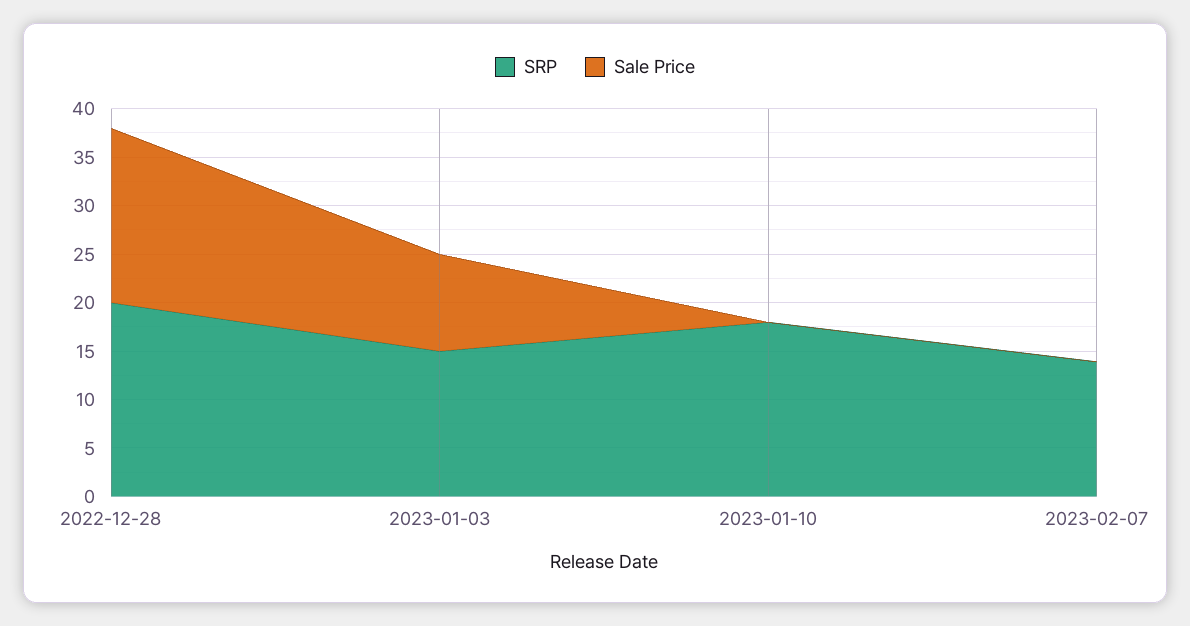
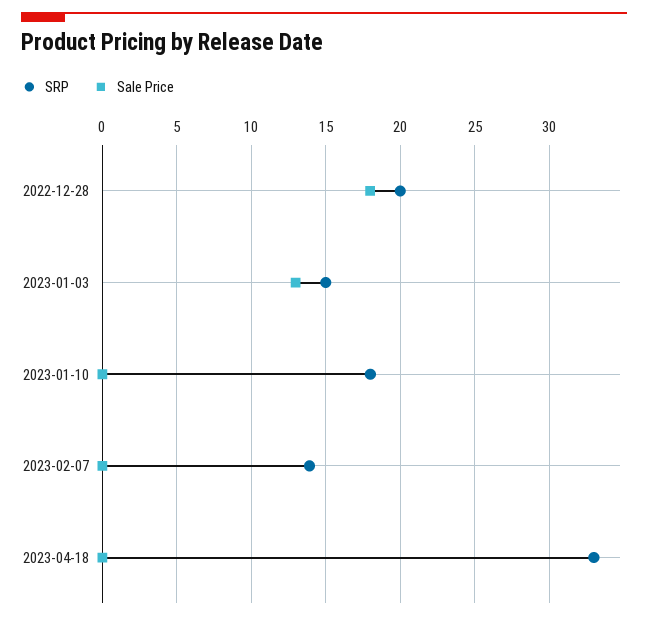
Sale Price, 2023-01-03: 10 -> 13
SRP, 2023-04-18: none -> 33
Sale Price, 2023-04-18: none -> 0

